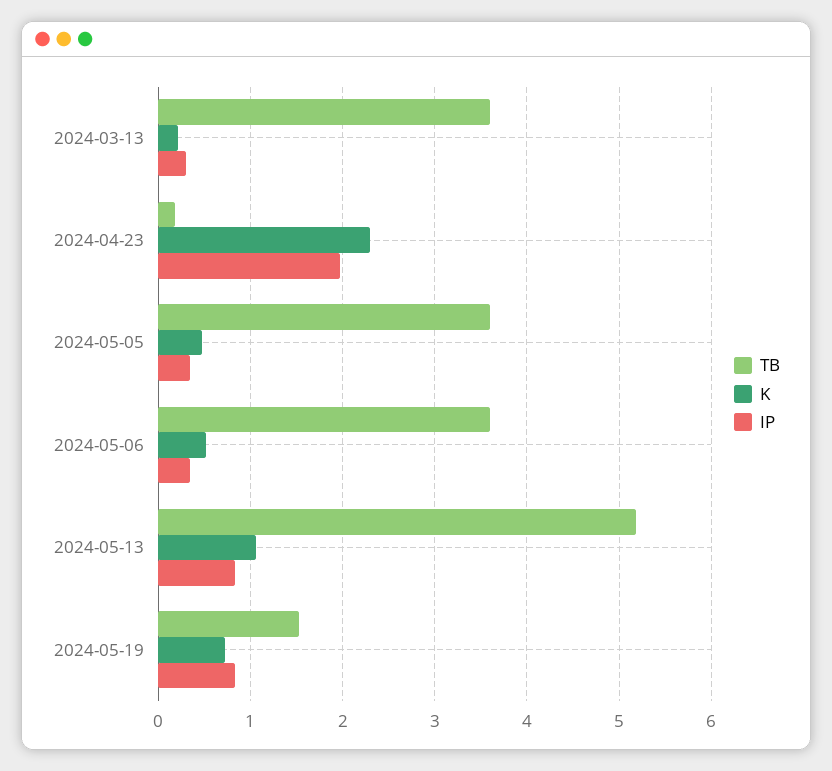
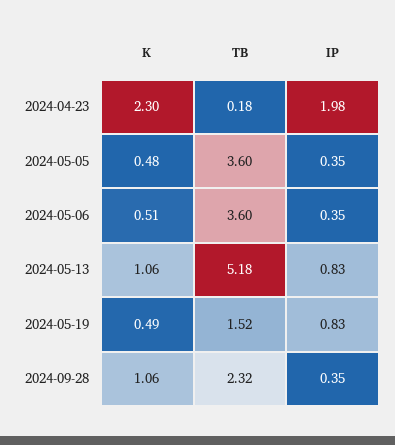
TB, 2024-03-13: 3.6 -> none
K, 2024-03-13: 0.2 -> none
IP, 2024-03-13: 0.3 -> none
K, 2024-05-19: 0.7 -> 0.49
K, 2024-09-28: none -> 1.06
TB, 2024-09-28: none -> 2.32
IP, 2024-09-28: none -> 0.35

